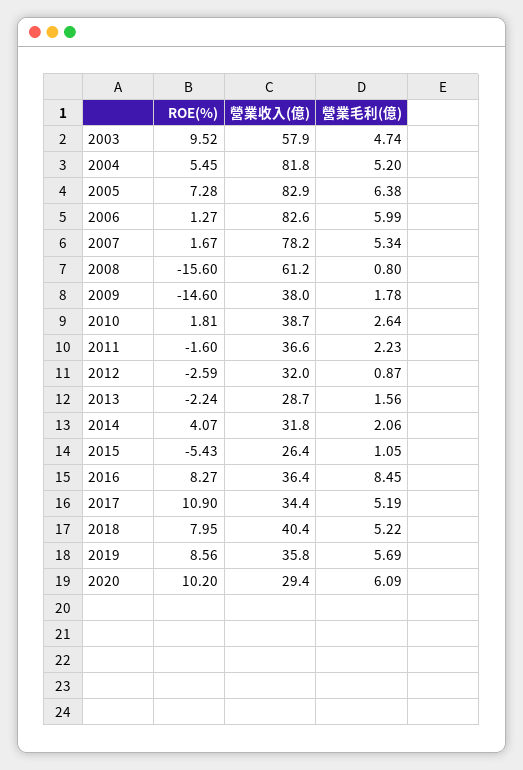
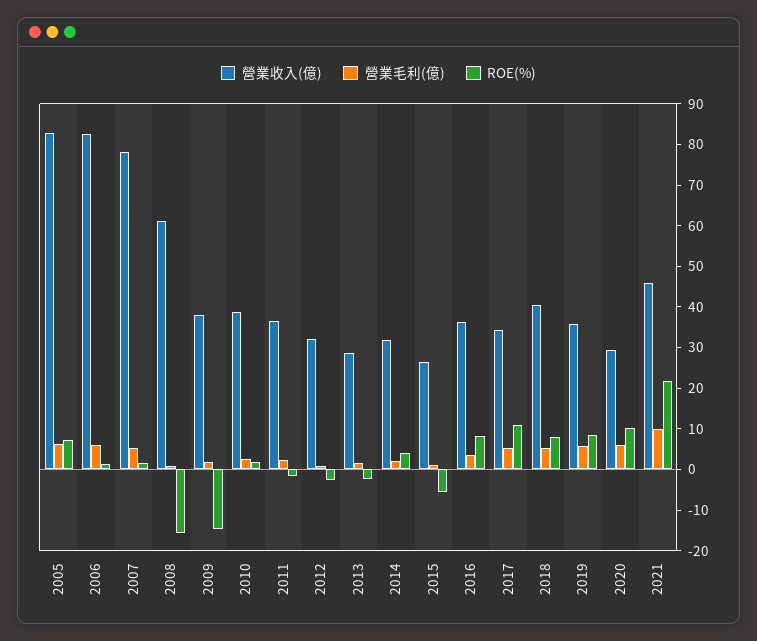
ROE(%), 2003: 9.52 -> none
營業收入(億), 2003: 57.9 -> none
營業毛利(億), 2003: 4.74 -> none
ROE(%), 2004: 5.45 -> none
營業收入(億), 2004: 81.8 -> none
營業毛利(億), 2004: 5.2 -> none
營業毛利(億), 2016: 8.45 -> 4
營業收入(億), 2021: none -> 46
營業毛利(億), 2021: none -> 10
ROE(%), 2021: none -> 22

